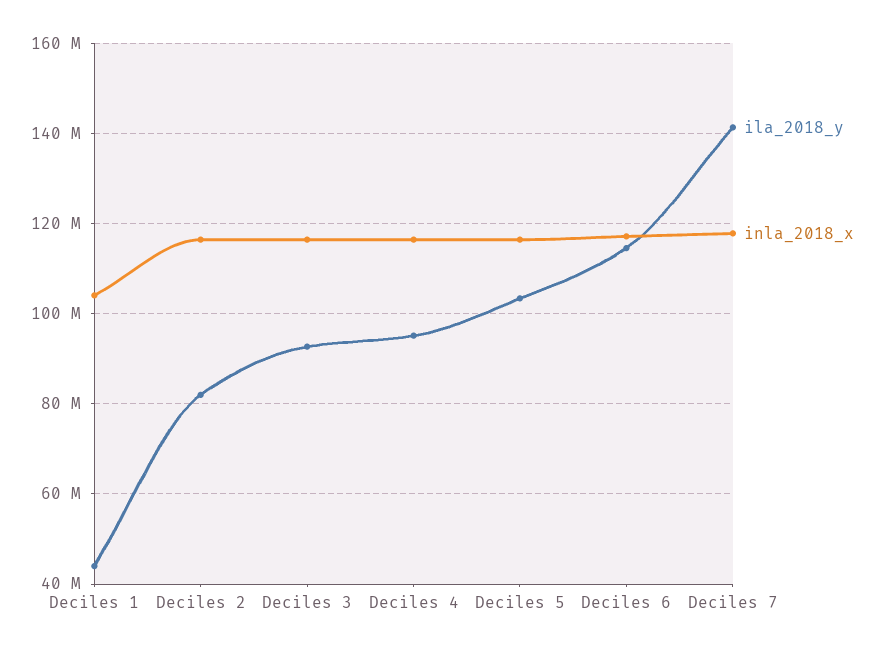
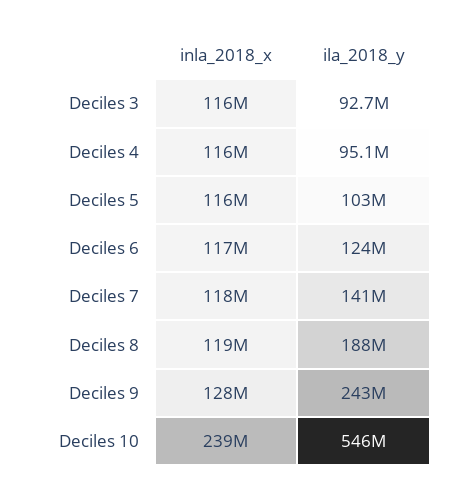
ila_2018_y, Deciles 1: 44000000 -> none
inla_2018_x, Deciles 1: 104000000 -> none
ila_2018_y, Deciles 2: 82000000 -> none
inla_2018_x, Deciles 2: 116000000 -> none
ila_2018_y, Deciles 6: 114000000 -> 124000000
inla_2018_x, Deciles 8: none -> 119000000
ila_2018_y, Deciles 8: none -> 188000000
inla_2018_x, Deciles 9: none -> 128000000
ila_2018_y, Deciles 9: none -> 243000000
inla_2018_x, Deciles 10: none -> 239000000
ila_2018_y, Deciles 10: none -> 546000000

